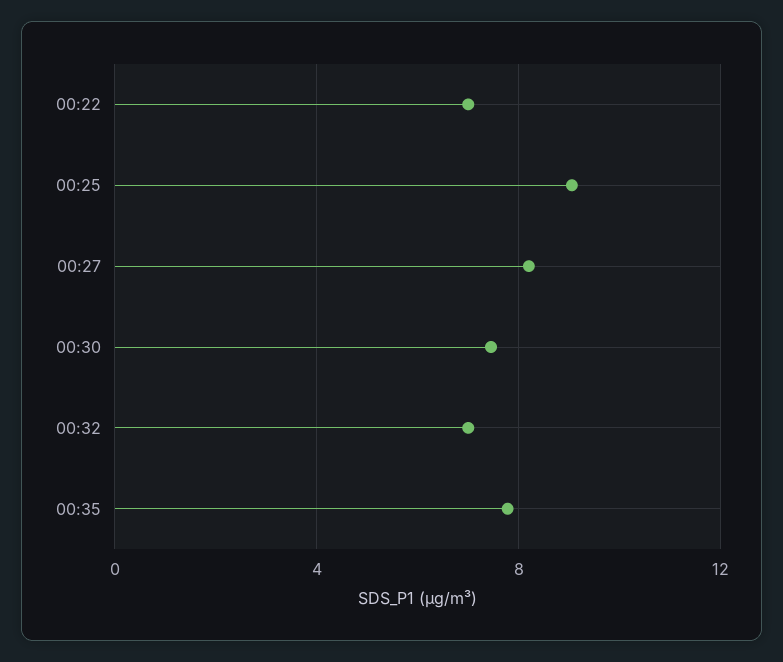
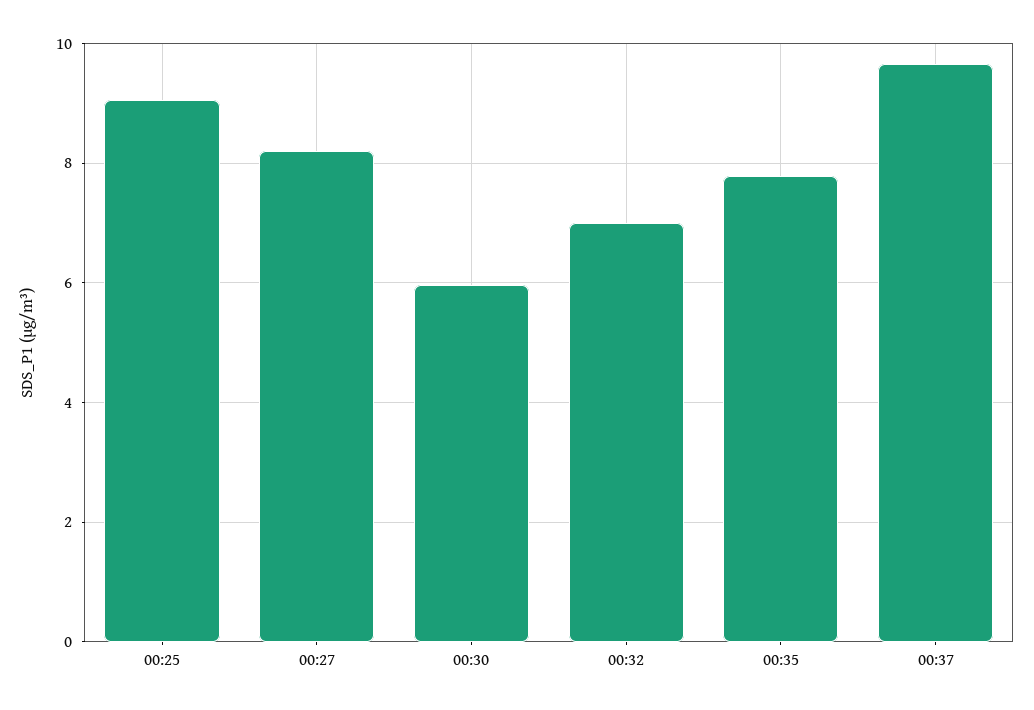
00:22: 7 -> none
00:30: 7.5 -> 6
00:37: none -> 9.6

